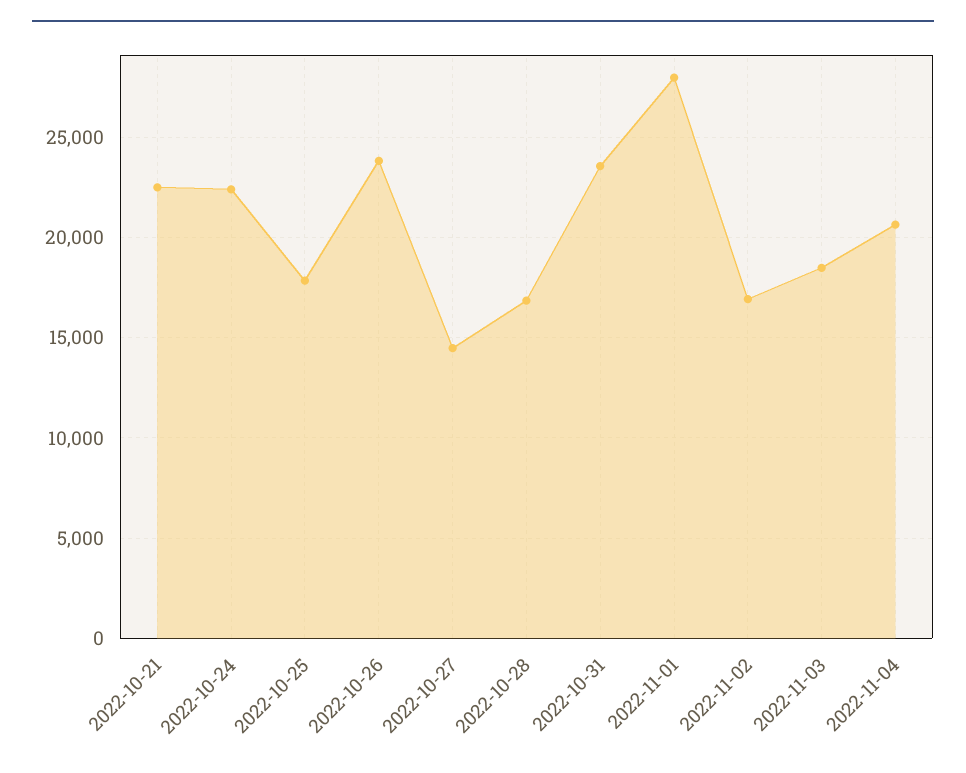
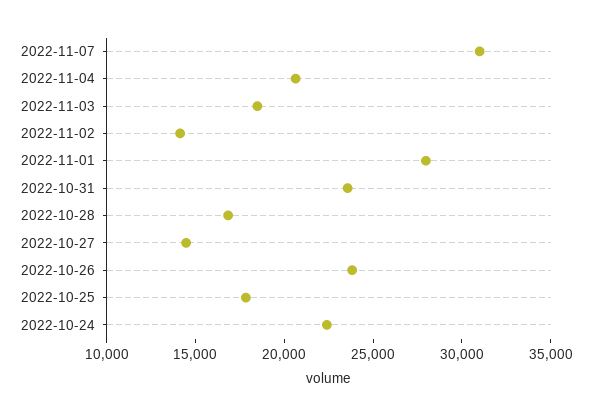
2022-10-21: 22500 -> none
2022-11-02: 17000 -> 14000
2022-11-07: none -> 31000

